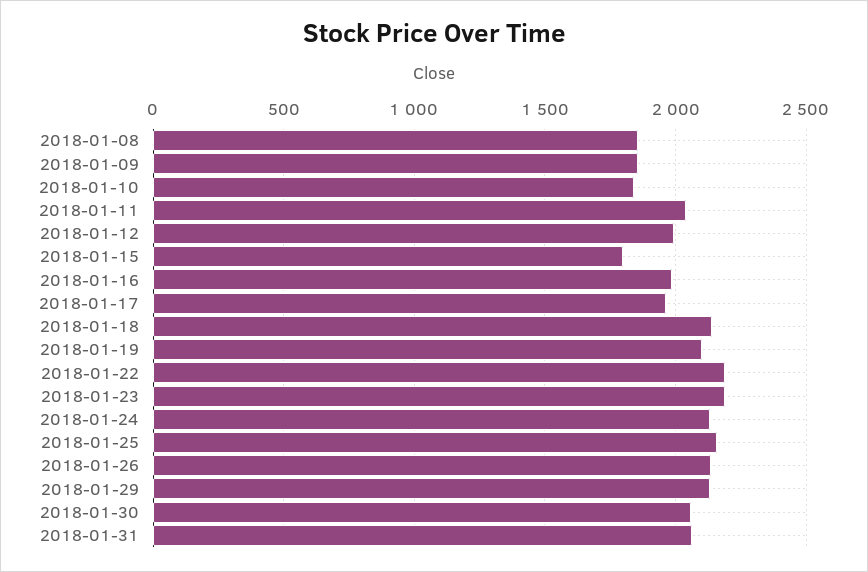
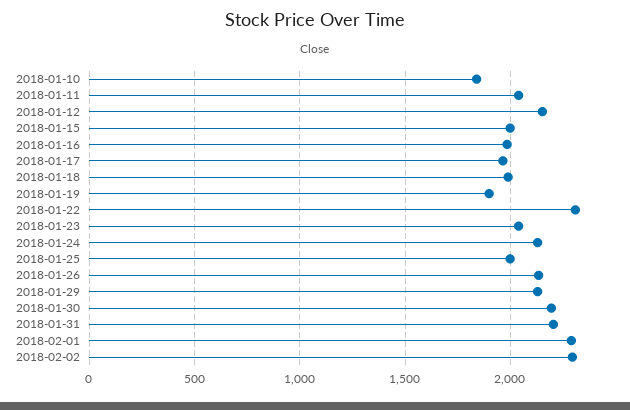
2018-01-08: 1850 -> none
2018-01-09: 1850 -> none
2018-01-12: 2000 -> 2150
2018-01-15: 1800 -> 2000
2018-01-18: 2150 -> 2000
2018-01-19: 2100 -> 1900
2018-01-22: 2200 -> 2300
2018-01-23: 2200 -> 2050
2018-01-25: 2150 -> 2000
2018-01-30: 2050 -> 2200
2018-01-31: 2050 -> 2200
2018-02-01: none -> 2300
2018-02-02: none -> 2300

